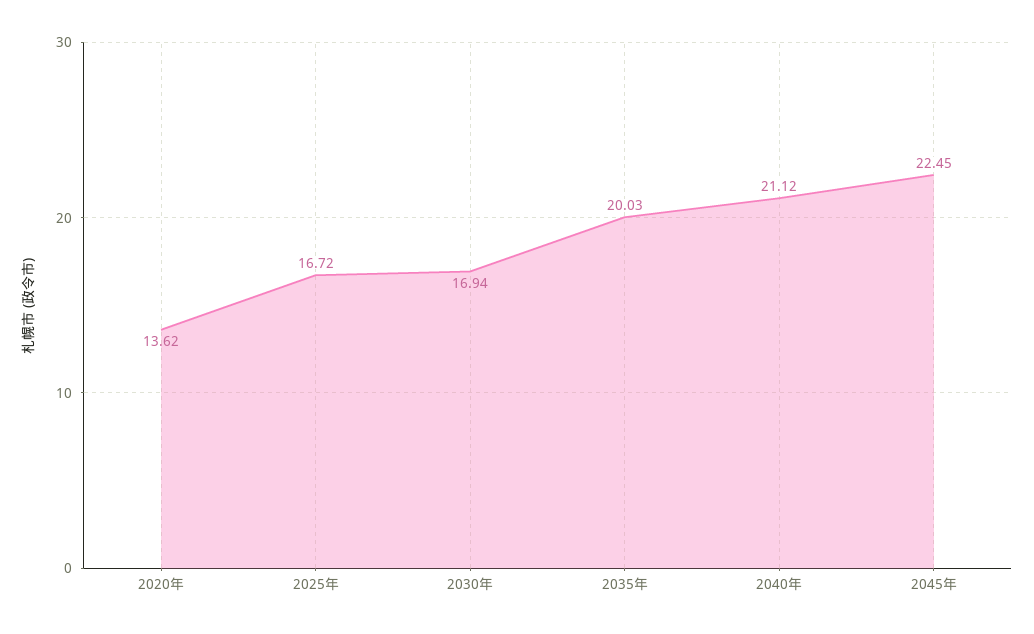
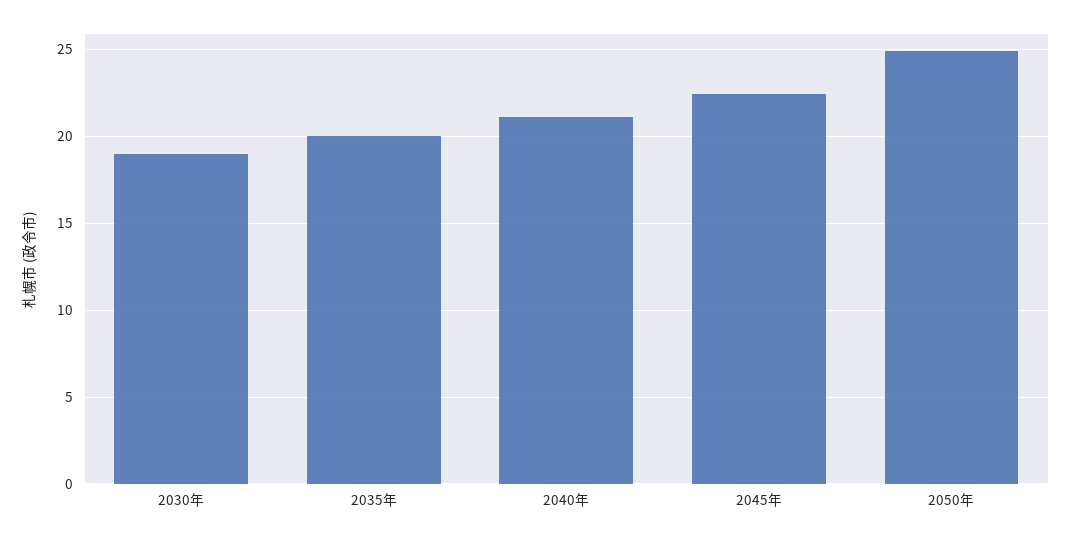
2020年: 13.62 -> none
2025年: 16.72 -> none
2030年: 16.94 -> 19
2050年: none -> 25

